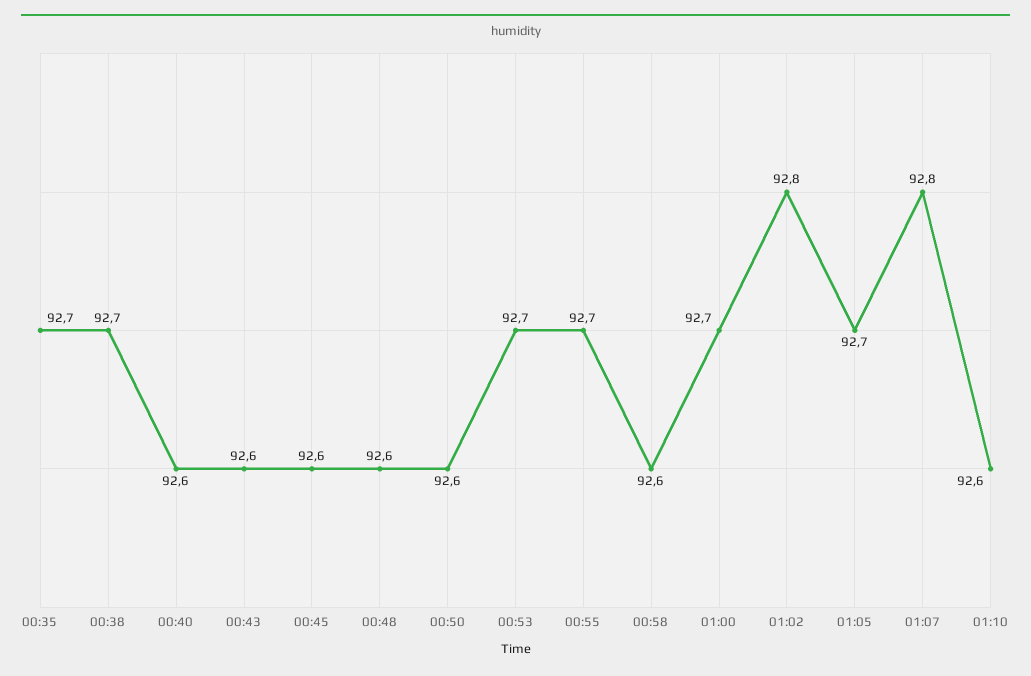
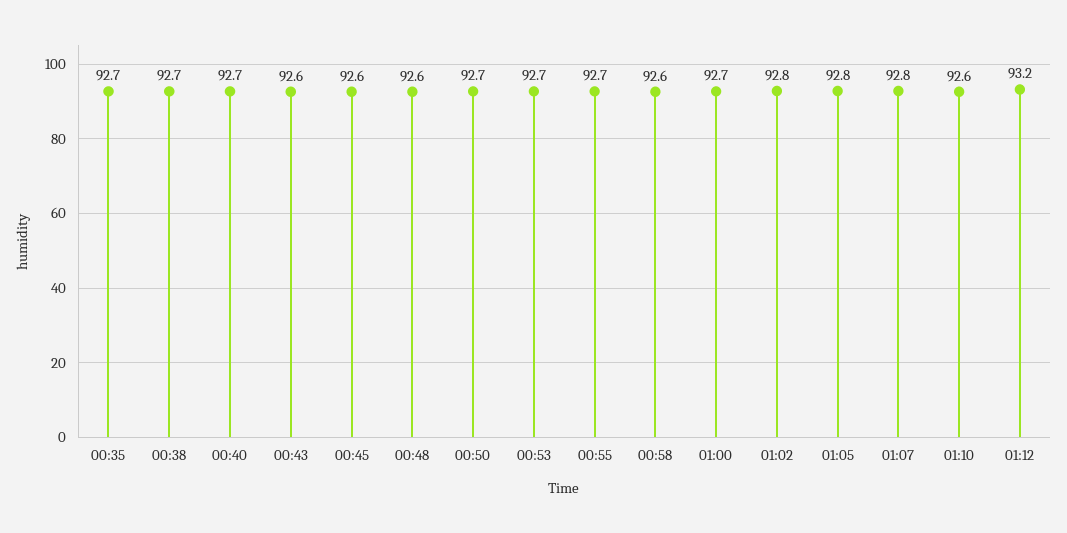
00:40: 92.6 -> 92.7
00:50: 92.6 -> 92.7
01:05: 92.7 -> 92.8
01:12: none -> 93.2

